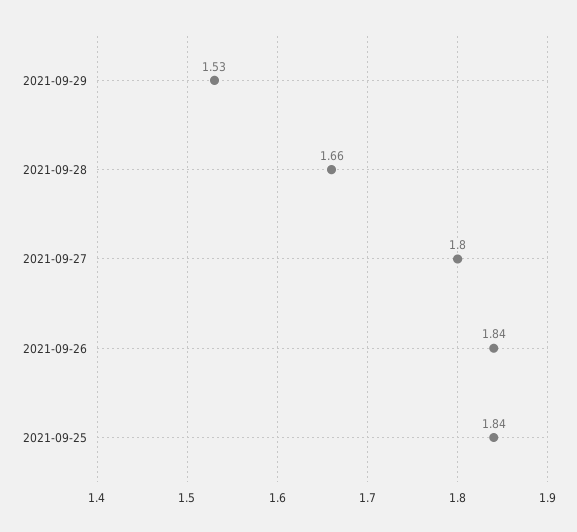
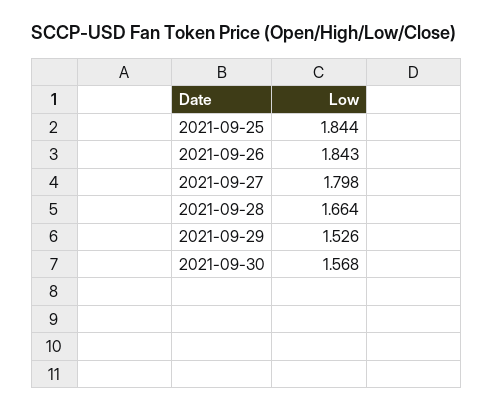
2021-09-30: none -> 1.568

